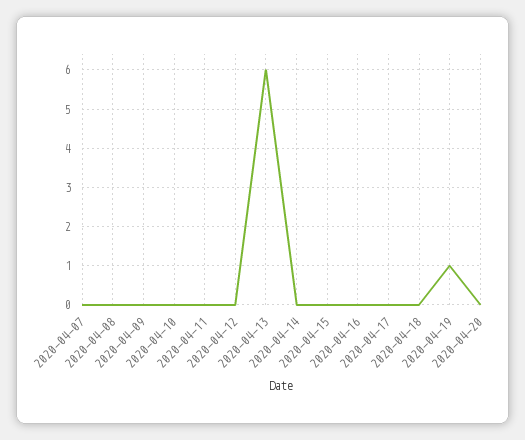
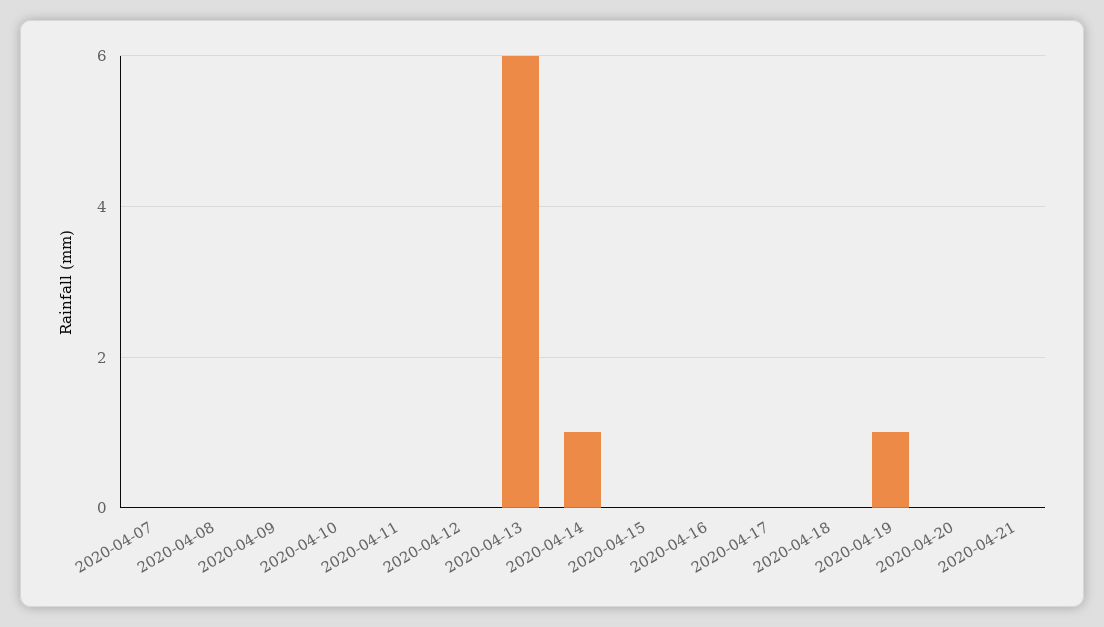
2020-04-14: 0 -> 1
2020-04-21: none -> 0

